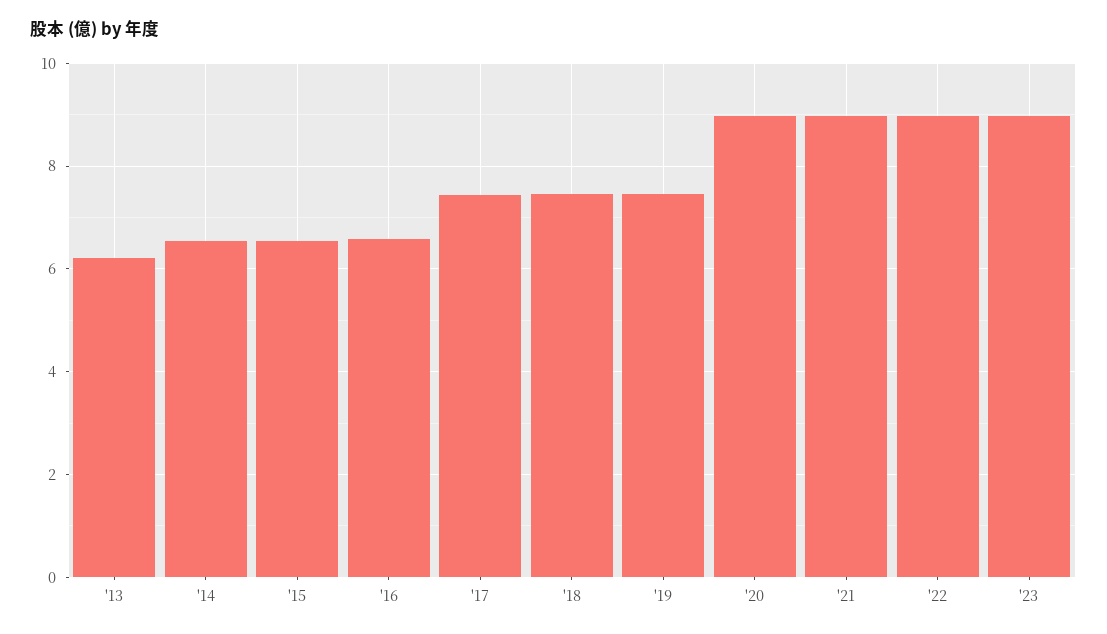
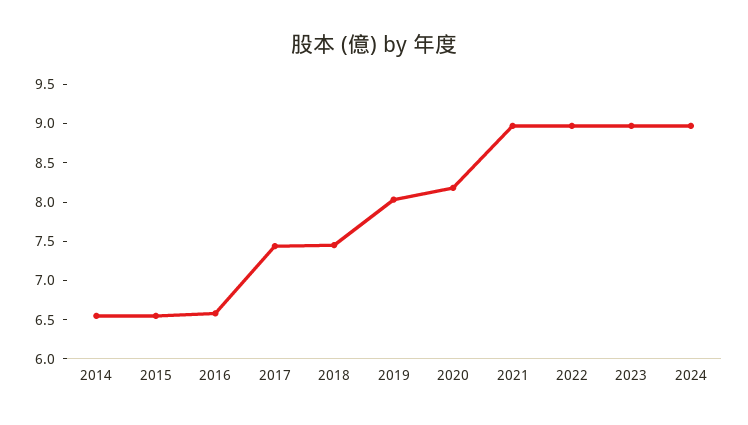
'13: 6.2 -> none
'19: 7.4 -> 8
'20: 9 -> 8.25
2024: none -> 9

